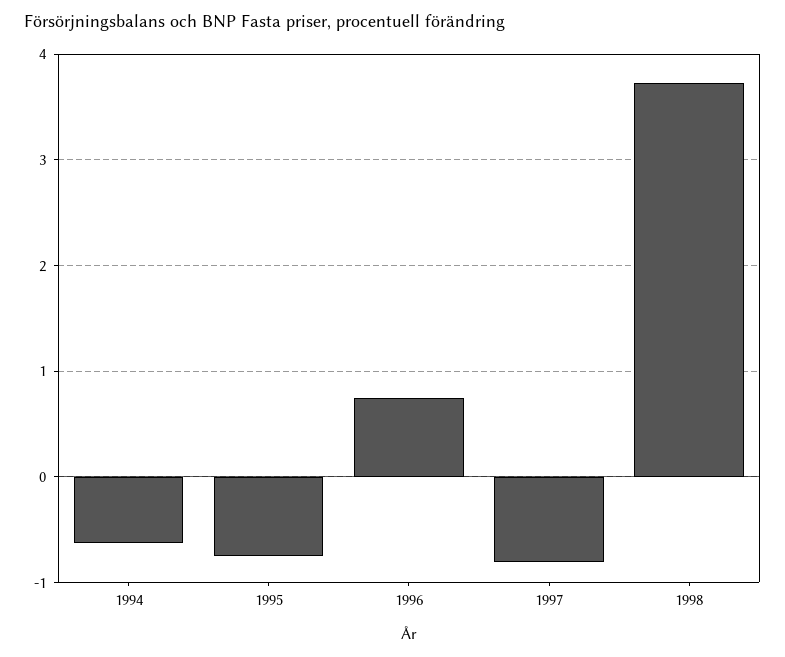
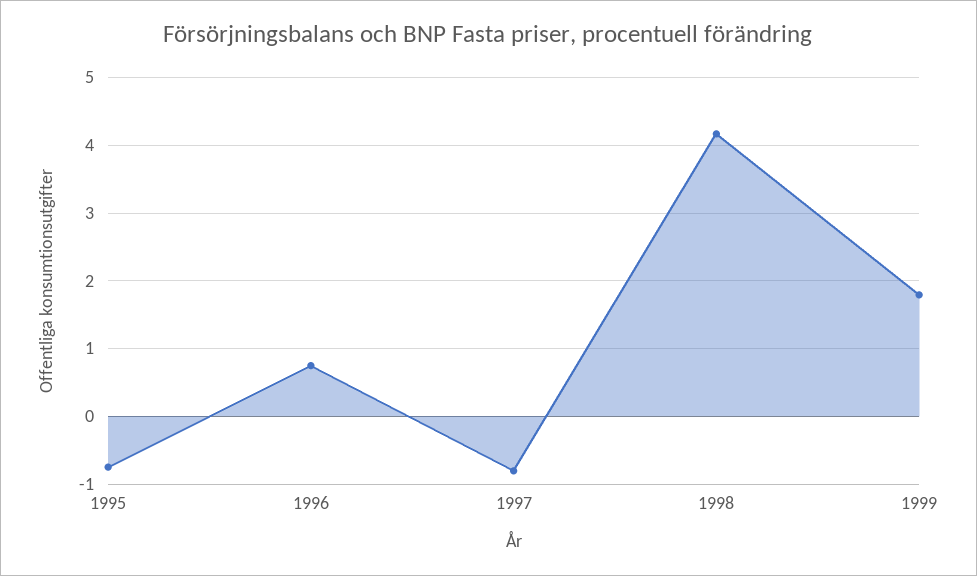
1994: -0.6 -> none
1998: 3.7 -> 4.2
1999: none -> 1.8

